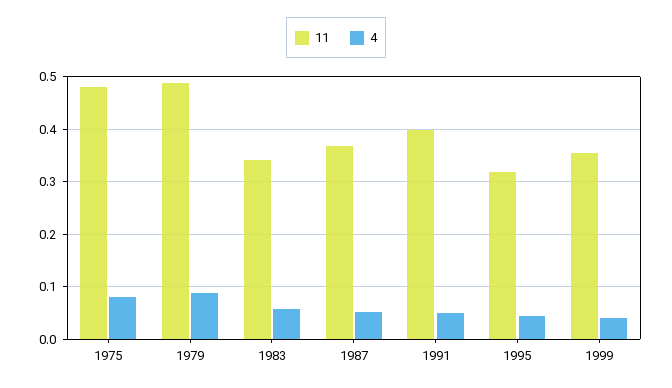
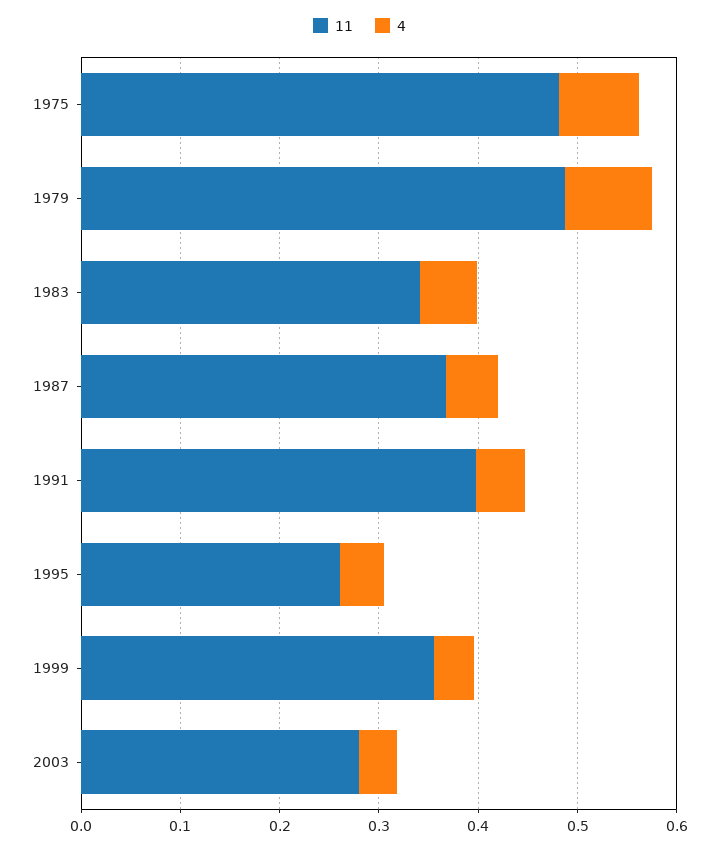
11, 1995: 0.32 -> 0.26
11, 2003: none -> 0.28
4, 2003: none -> 0.04

